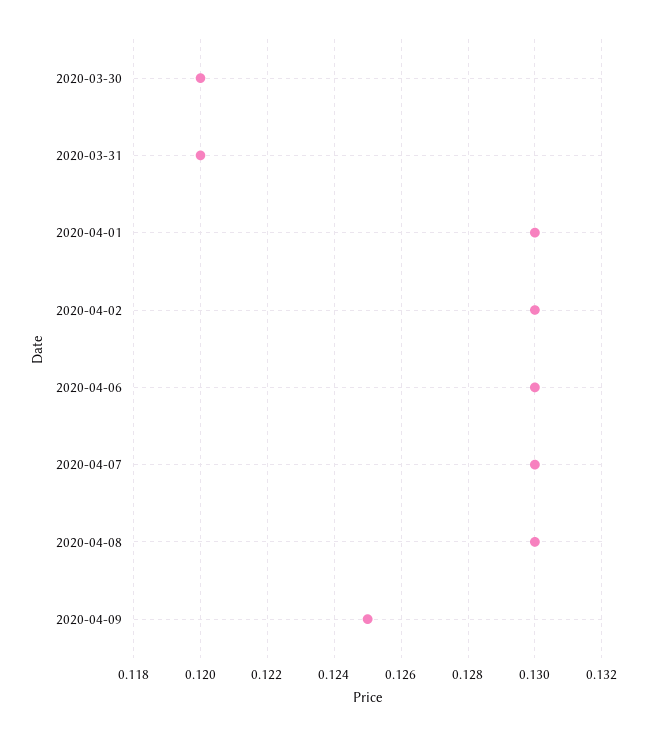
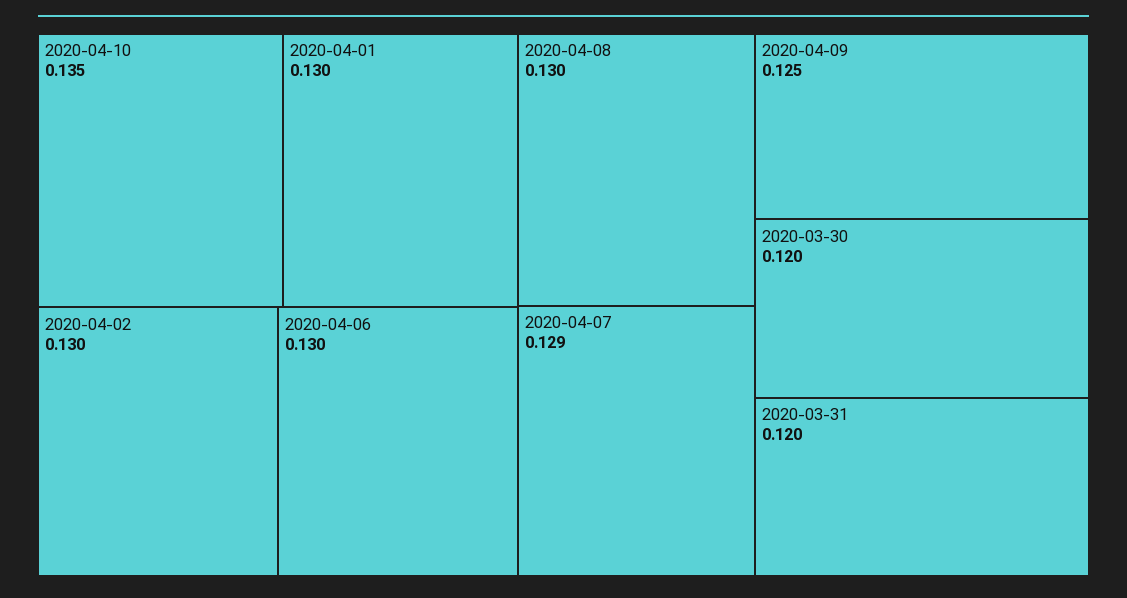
2020-04-07: 0.13 -> 0.129
2020-04-10: none -> 0.135

